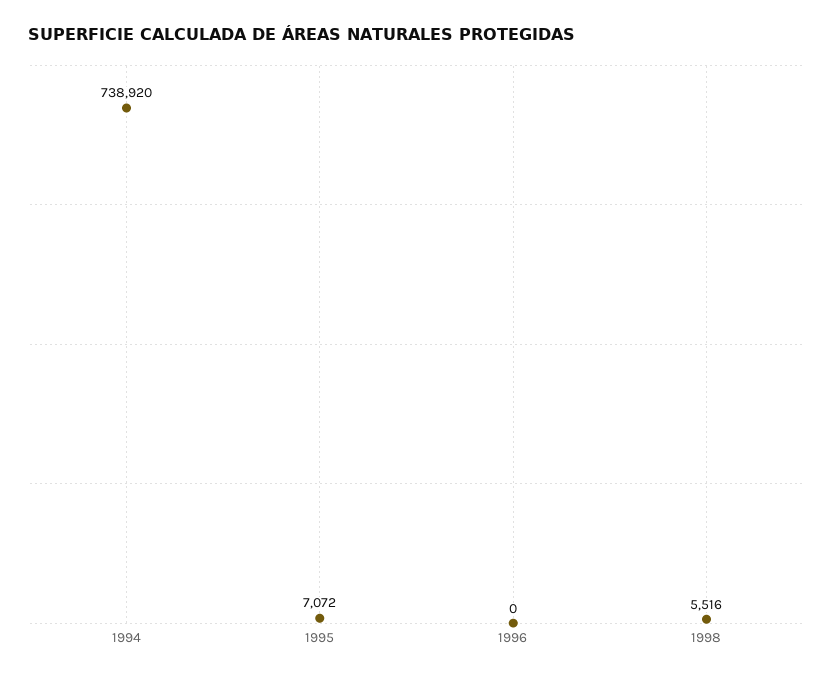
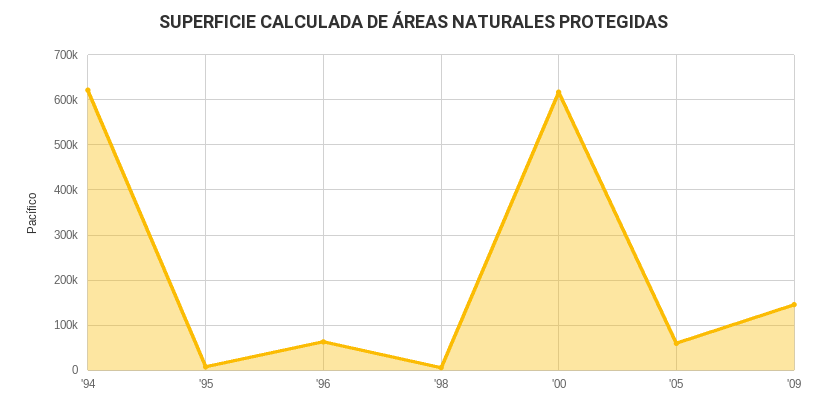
1994: 738920 -> 620000
1996: 0 -> 60000
'00: none -> 620000
'05: none -> 60000
'09: none -> 140000

